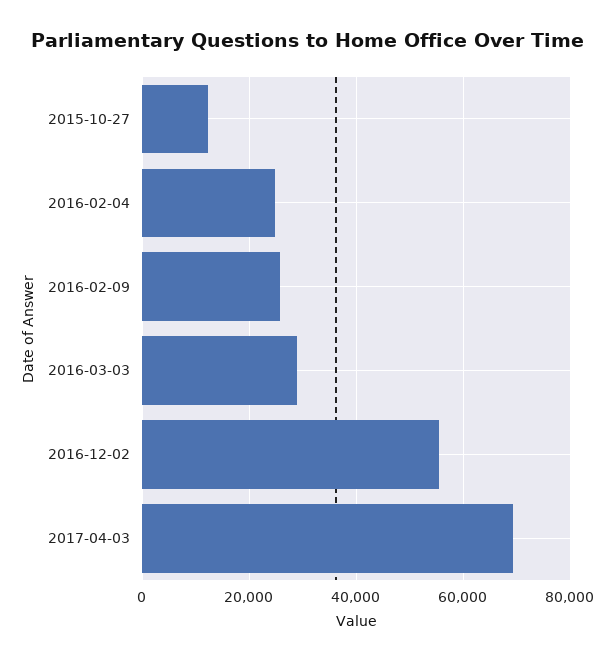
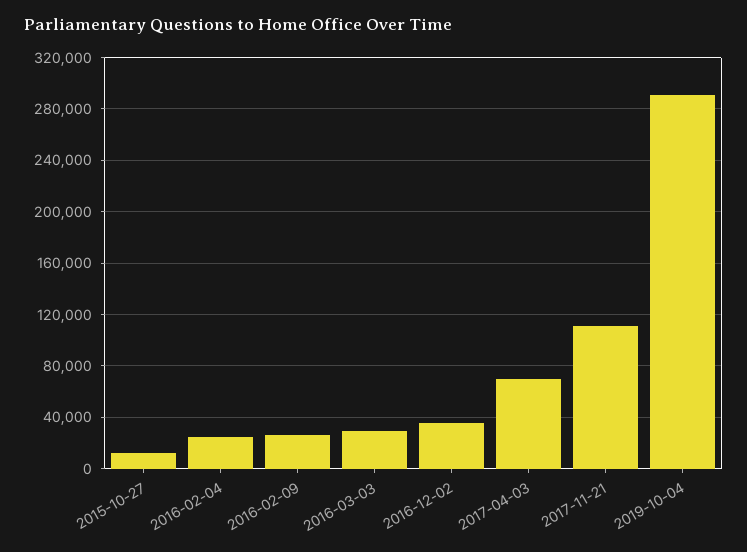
2016-12-02: 56000 -> 35000
2017-11-21: none -> 110000
2019-10-04: none -> 290000

